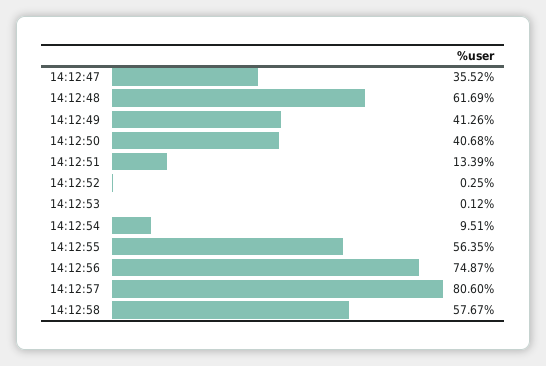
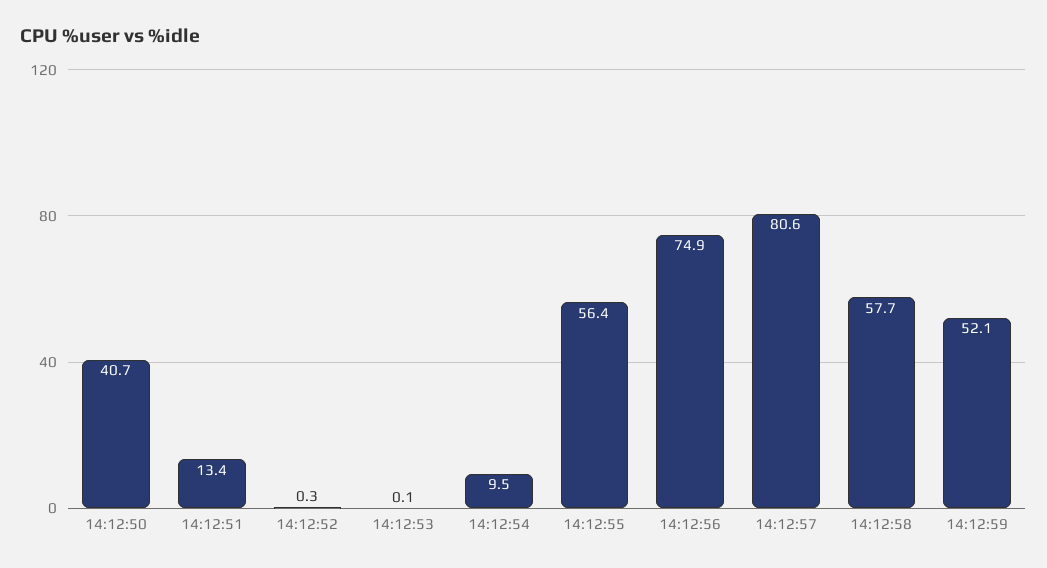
14:12:47: 35.52 -> none
14:12:48: 61.69 -> none
14:12:49: 41.26 -> none
14:12:59: none -> 52.1

